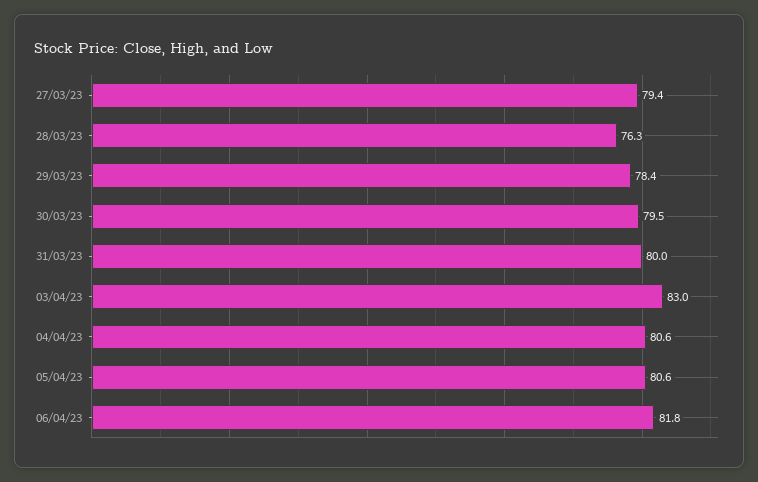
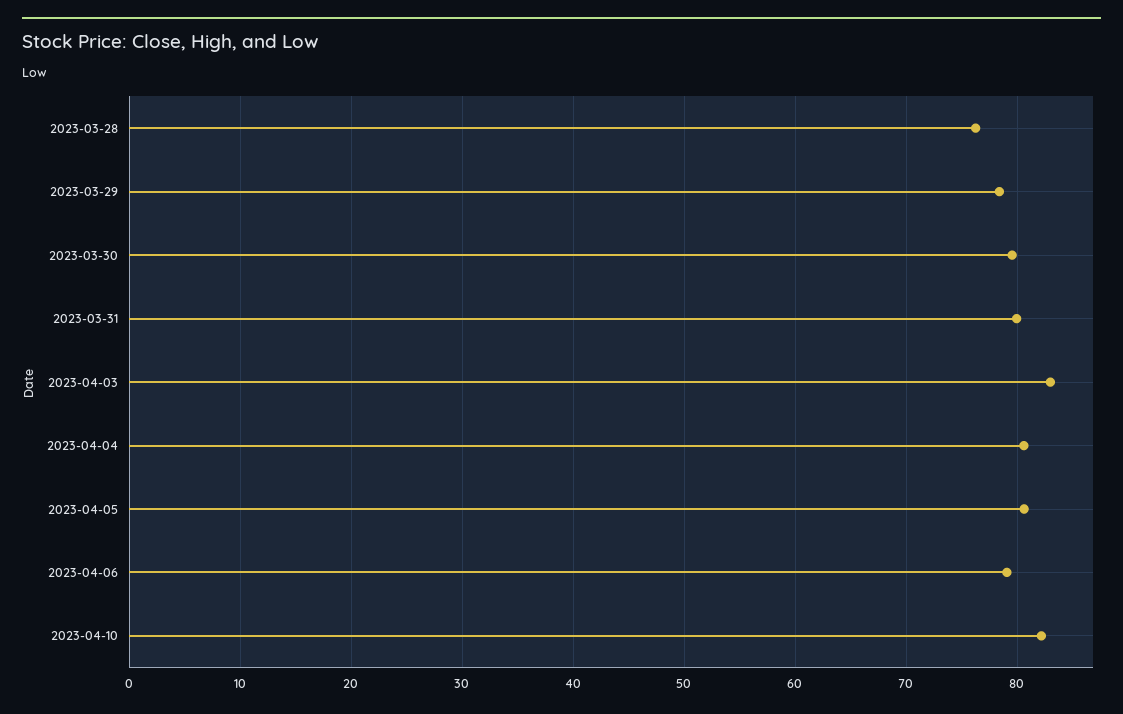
27/03/23: 79.4 -> none
06/04/23: 81.8 -> 79
2023-04-10: none -> 82

